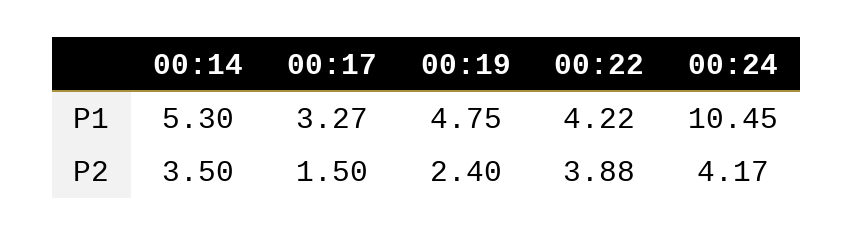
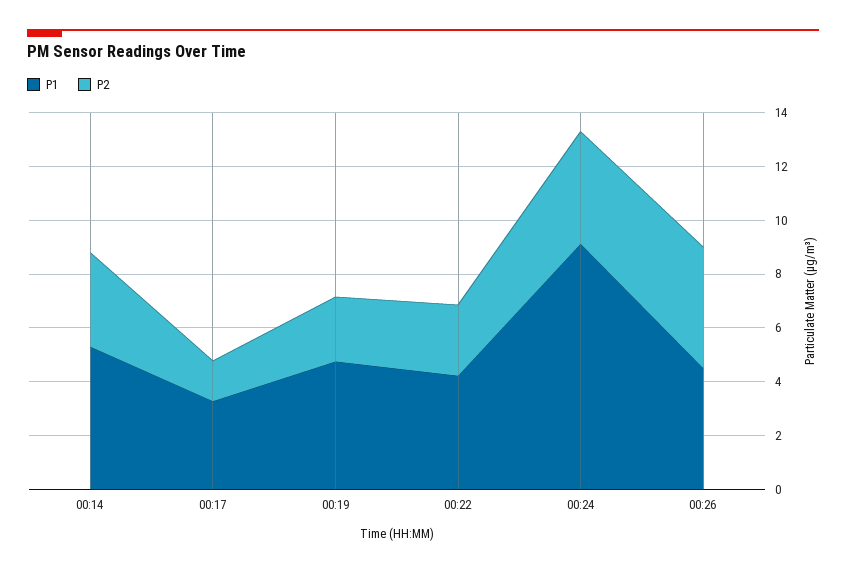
P1, 00:24: 10.45 -> 9
P2, 00:22: 3.88 -> 2.5
P1, 00:26: none -> 4.5
P2, 00:26: none -> 4.5

